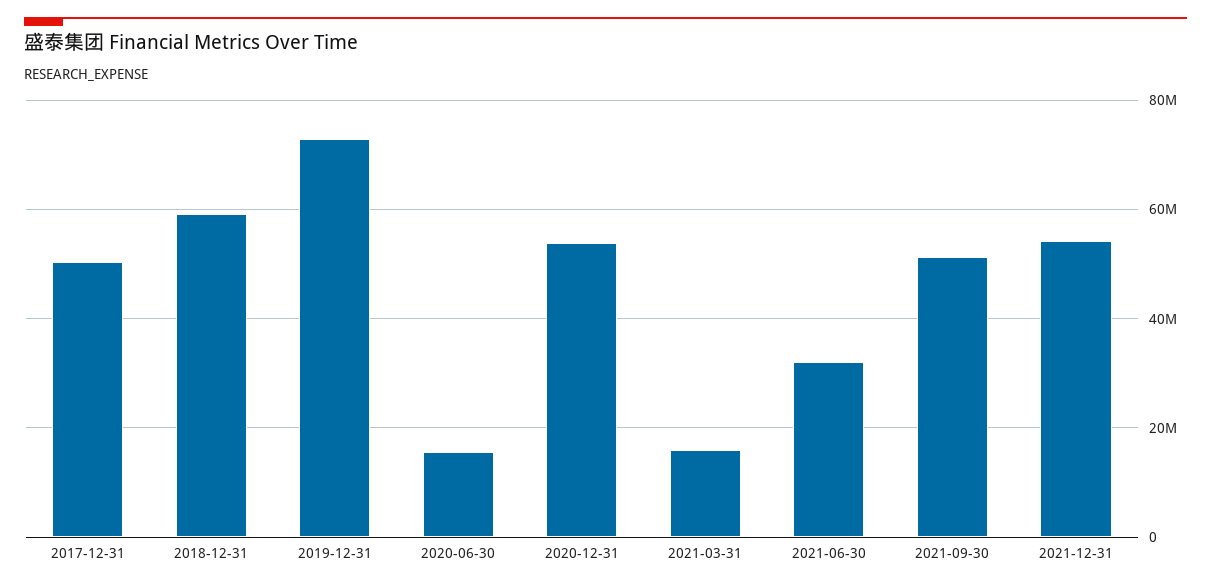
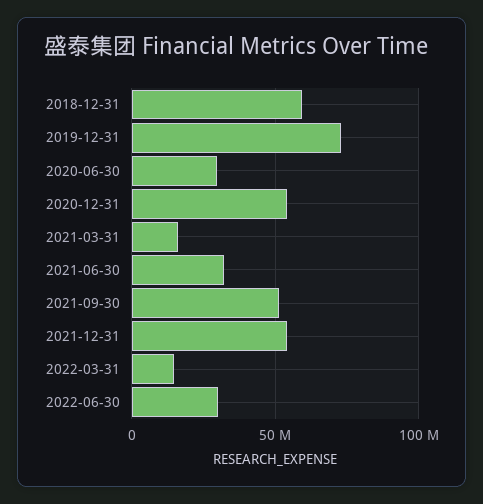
2017-12-31: 50000000 -> none
2020-06-30: 16000000 -> 30000000
2022-03-31: none -> 15000000
2022-06-30: none -> 30000000

